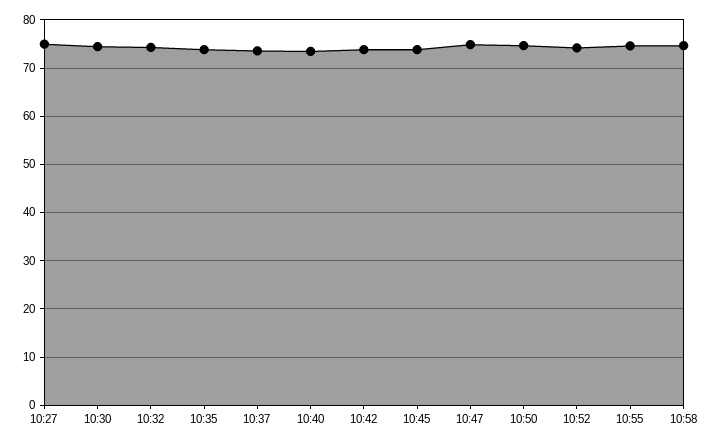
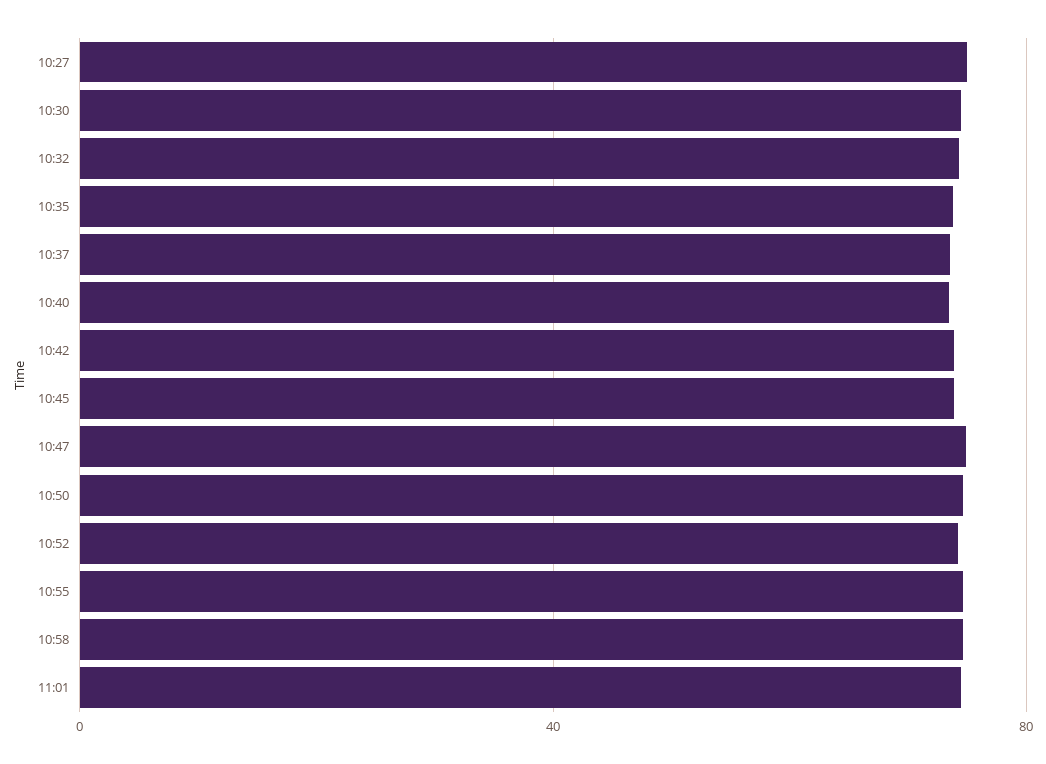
11:01: none -> 75

